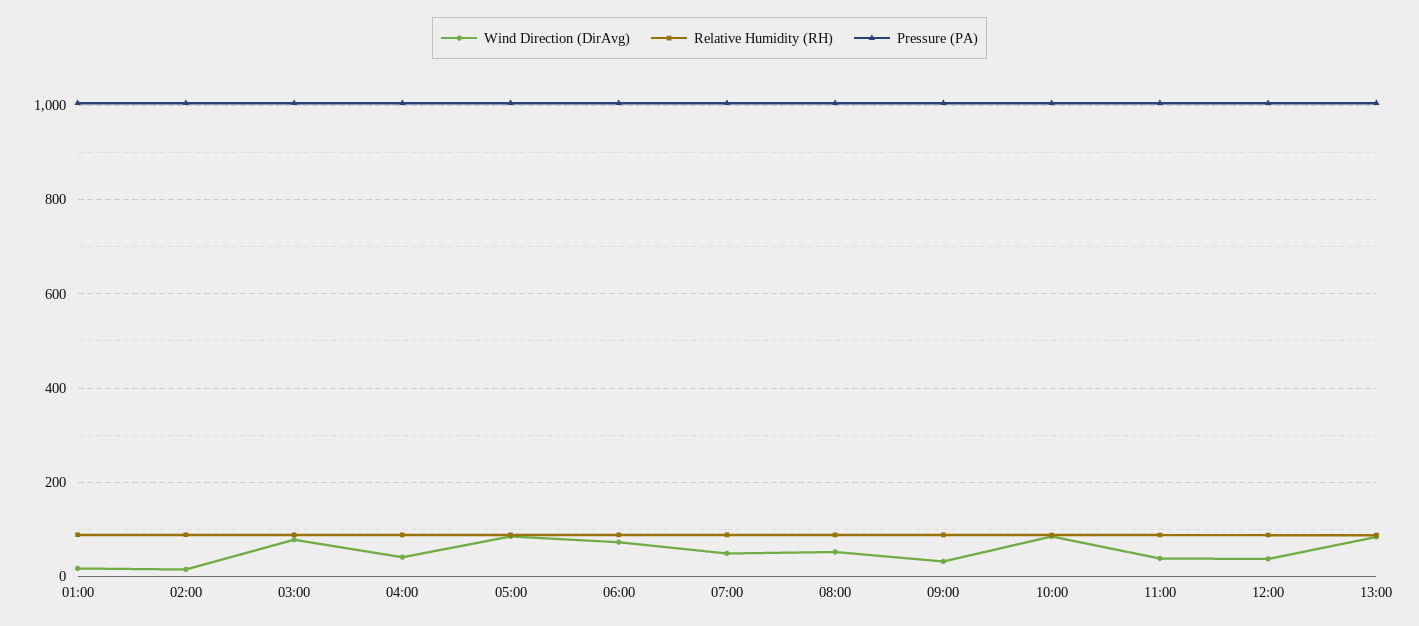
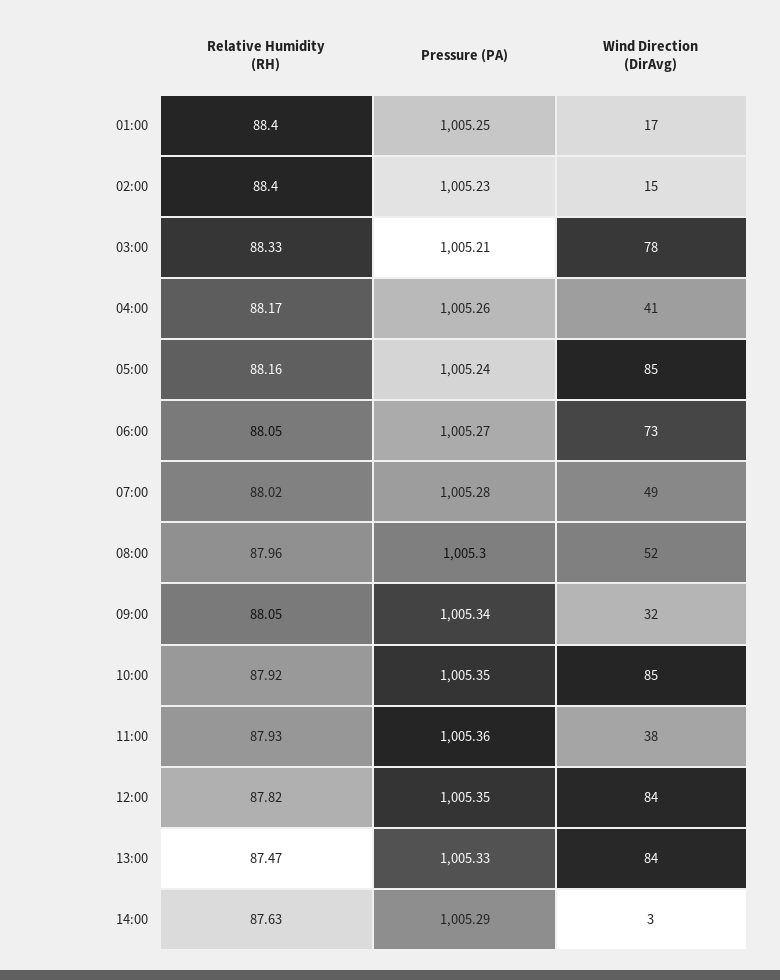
Wind Direction (DirAvg), 12:00: 40 -> 84
Relative Humidity (RH), 14:00: none -> 87.63
Pressure (PA), 14:00: none -> 1005.29
Wind Direction (DirAvg), 14:00: none -> 3

